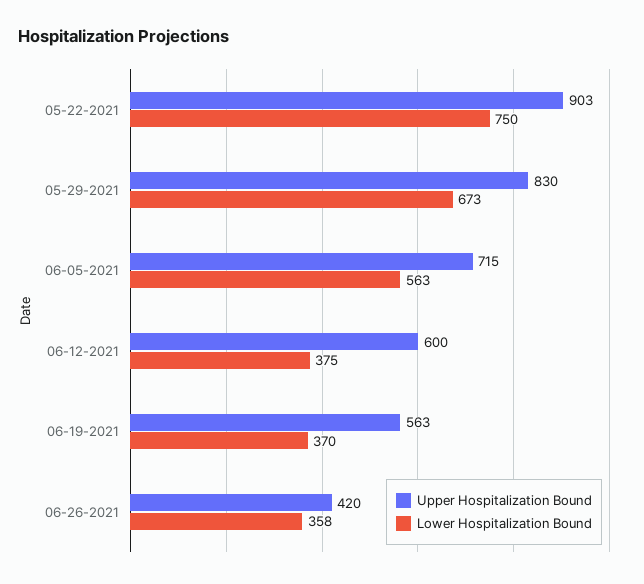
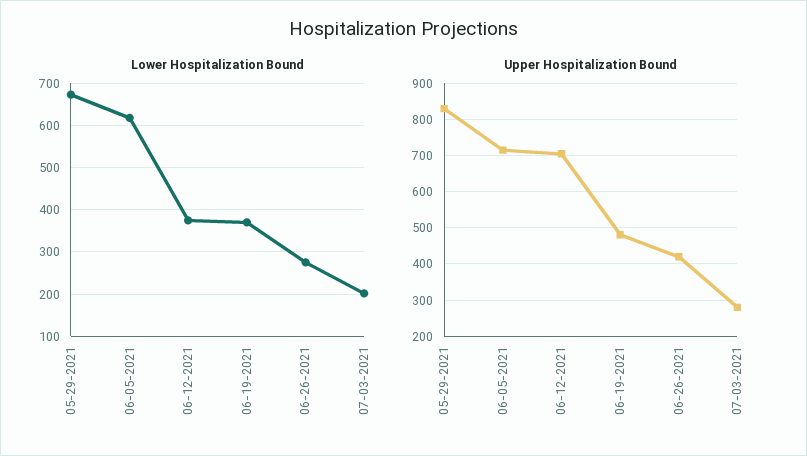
Upper Hospitalization Bound, 05-22-2021: 903 -> none
Lower Hospitalization Bound, 05-22-2021: 750 -> none
Lower Hospitalization Bound, 06-05-2021: 563 -> 620
Upper Hospitalization Bound, 06-12-2021: 600 -> 700
Upper Hospitalization Bound, 06-19-2021: 563 -> 480
Lower Hospitalization Bound, 06-26-2021: 358 -> 280
Lower Hospitalization Bound, 07-03-2021: none -> 200
Upper Hospitalization Bound, 07-03-2021: none -> 280

